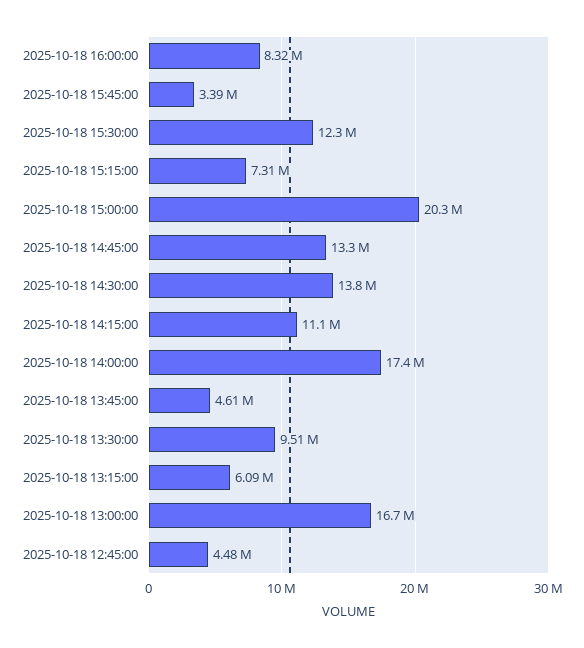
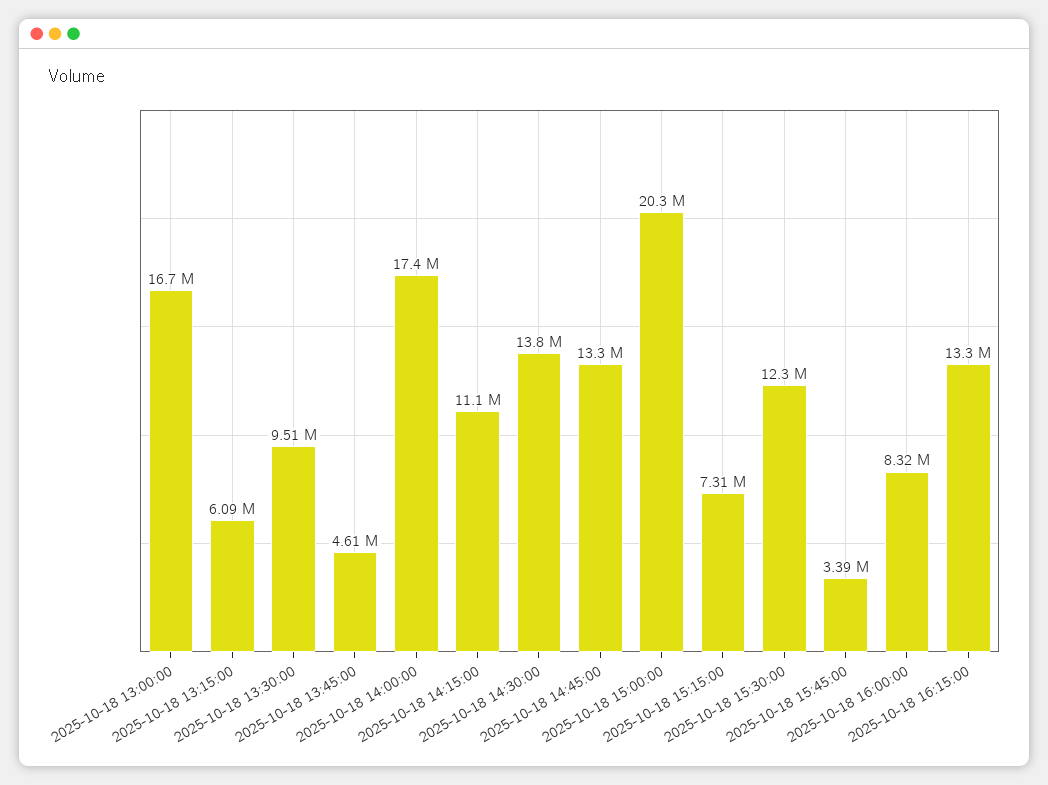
2025-10-18 12:45:00: 4480000 -> none
2025-10-18 16:15:00: none -> 13300000

